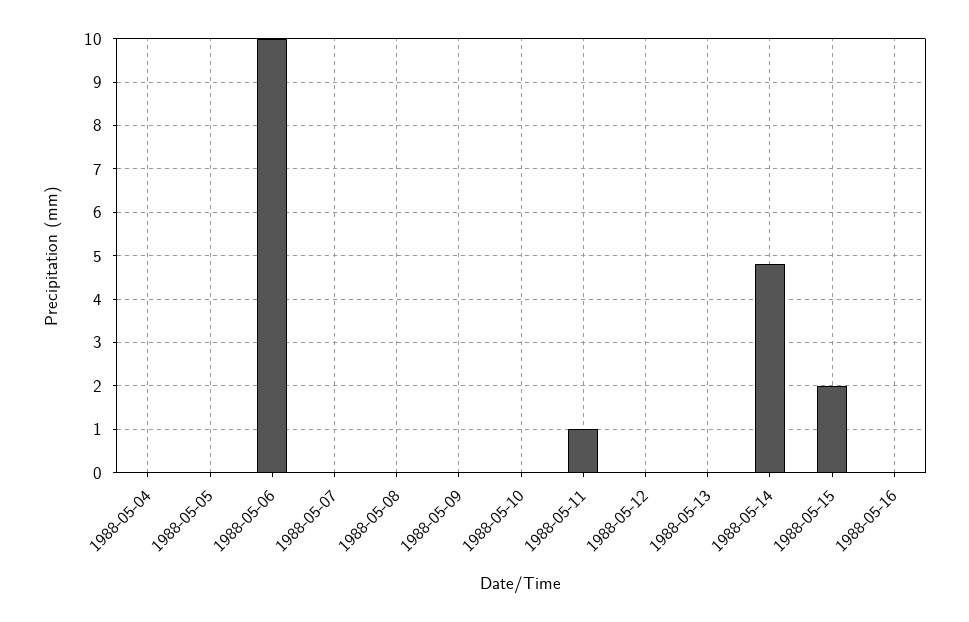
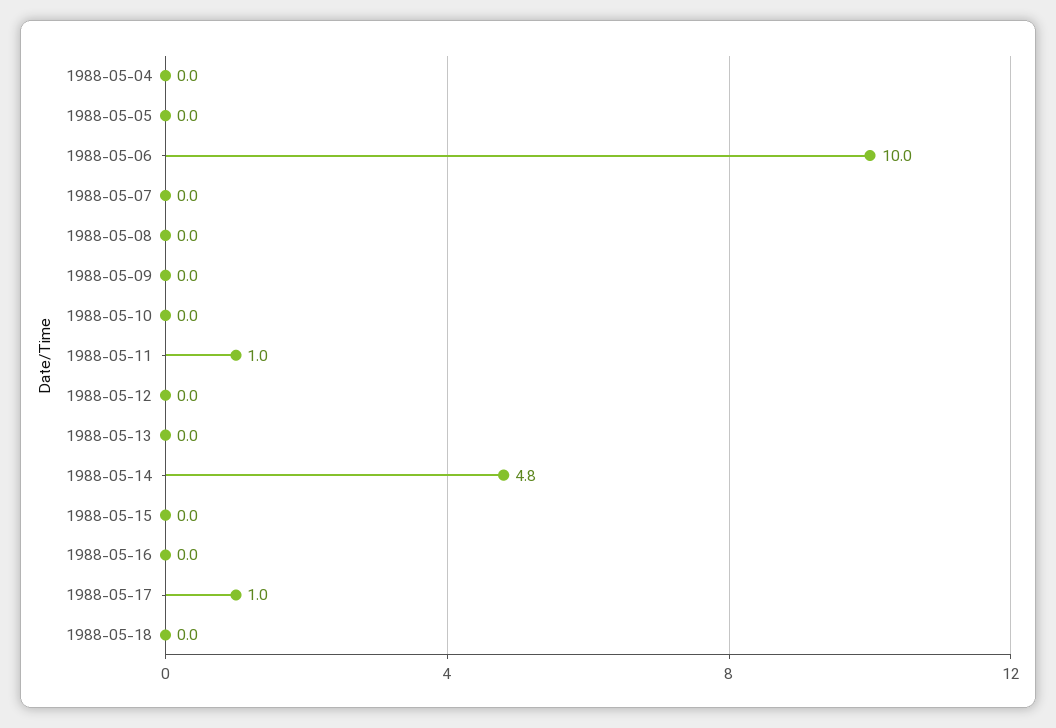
1988-05-15: 2 -> 0
1988-05-17: none -> 1
1988-05-18: none -> 0

